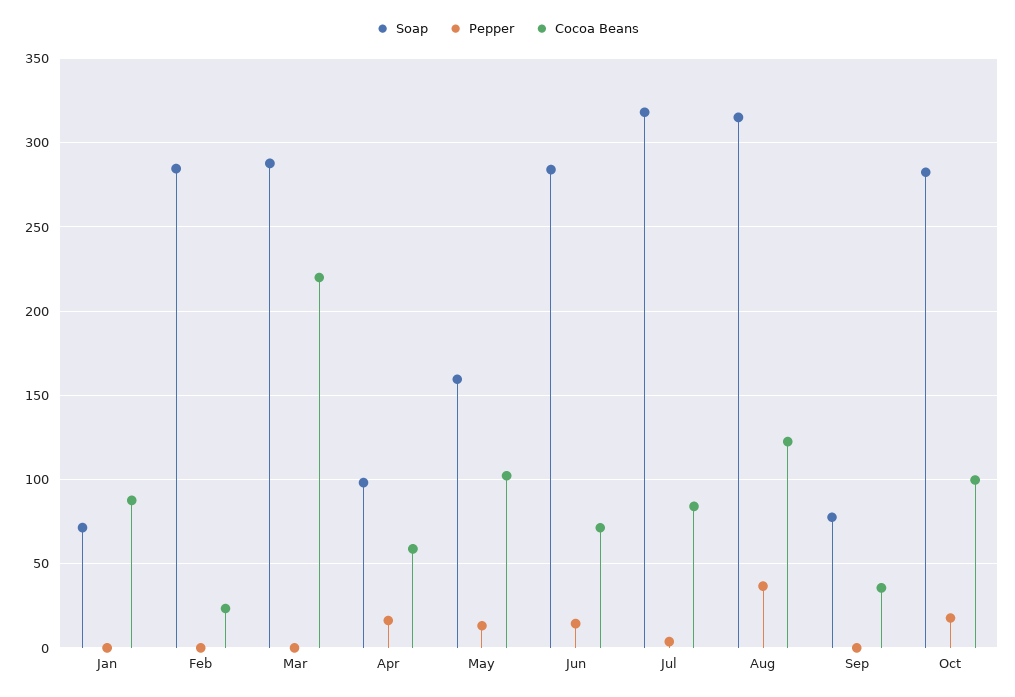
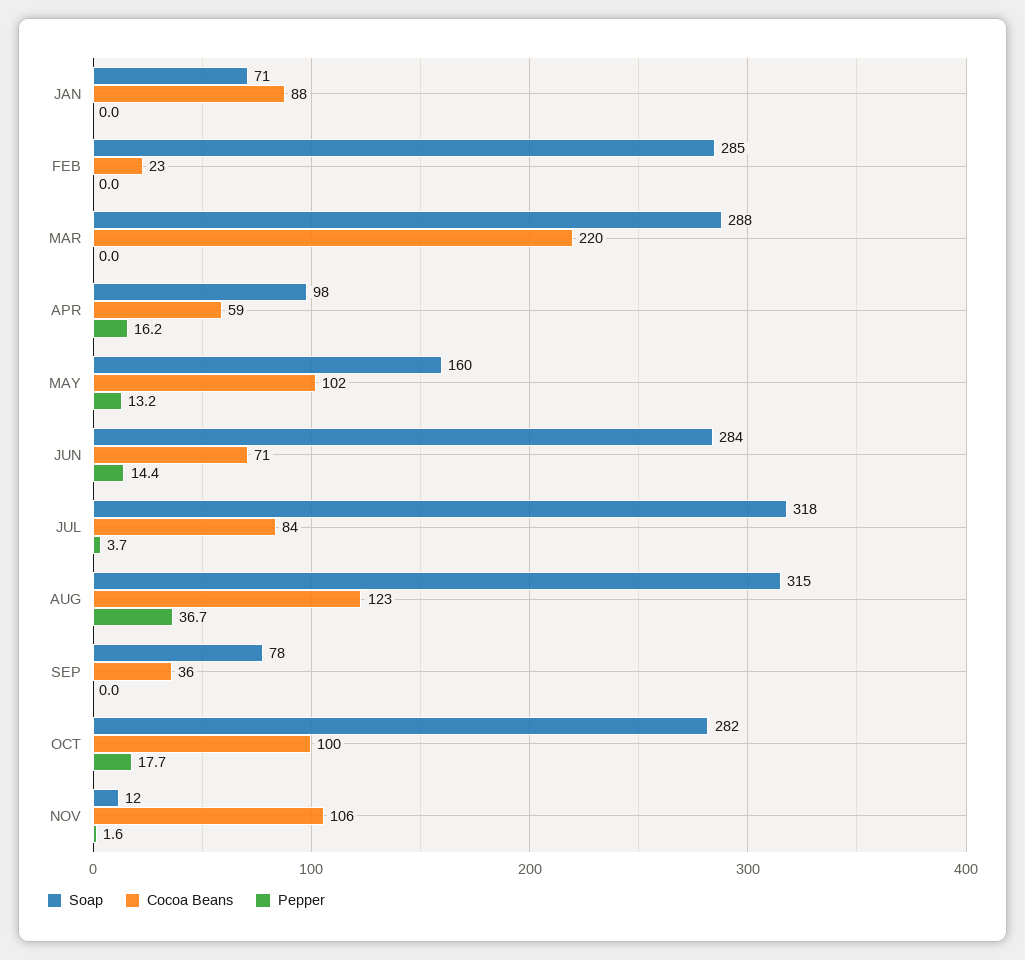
Soap, NOV: none -> 12
Cocoa Beans, NOV: none -> 106
Pepper, NOV: none -> 1.6

